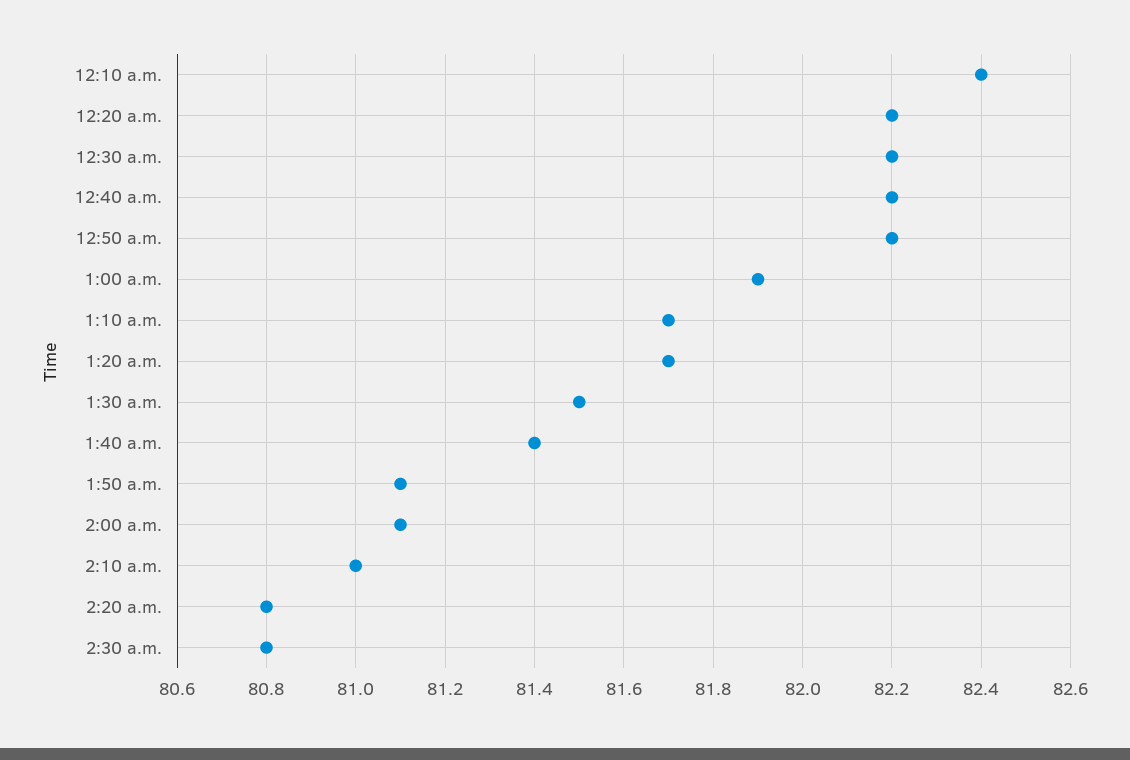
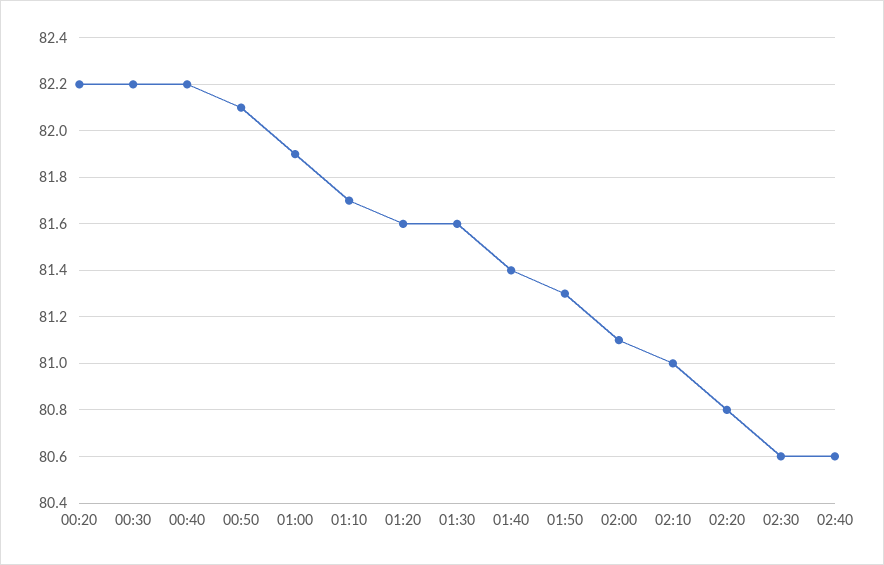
12:10 a.m.: 82.4 -> none
12:50 a.m.: 82.2 -> 82.1
1:20 a.m.: 81.7 -> 81.6
1:30 a.m.: 81.5 -> 81.6
1:50 a.m.: 81.1 -> 81.3
2:30 a.m.: 80.8 -> 80.6
02:40: none -> 80.6

